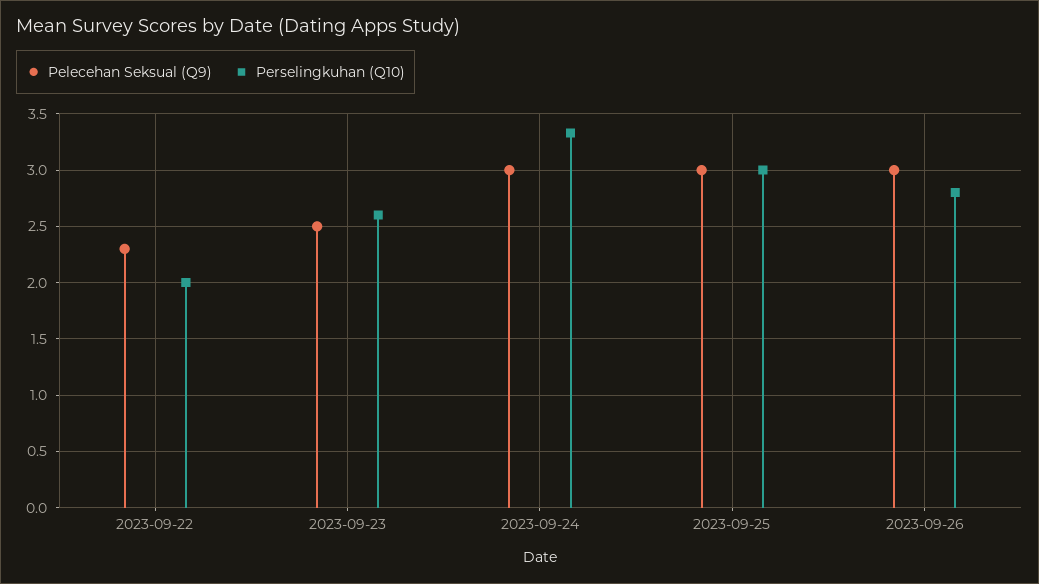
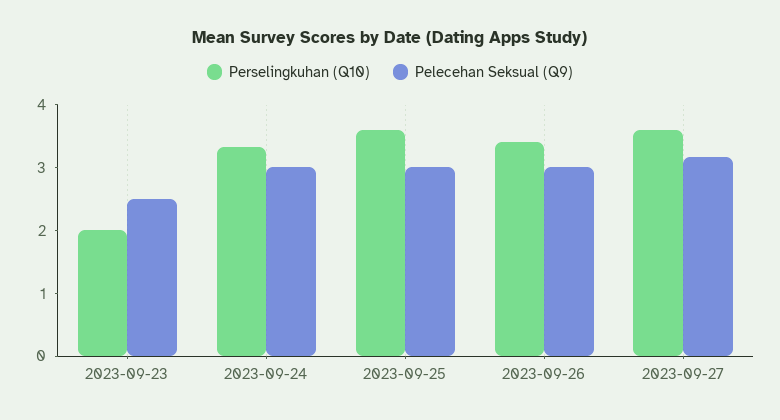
Pelecehan Seksual (Q9), 2023-09-22: 2.3 -> none
Perselingkuhan (Q10), 2023-09-22: 2 -> none
Perselingkuhan (Q10), 2023-09-23: 2.6 -> 2
Perselingkuhan (Q10), 2023-09-25: 3 -> 3.6
Perselingkuhan (Q10), 2023-09-26: 2.8 -> 3.4
Perselingkuhan (Q10), 2023-09-27: none -> 3.6
Pelecehan Seksual (Q9), 2023-09-27: none -> 3.2

